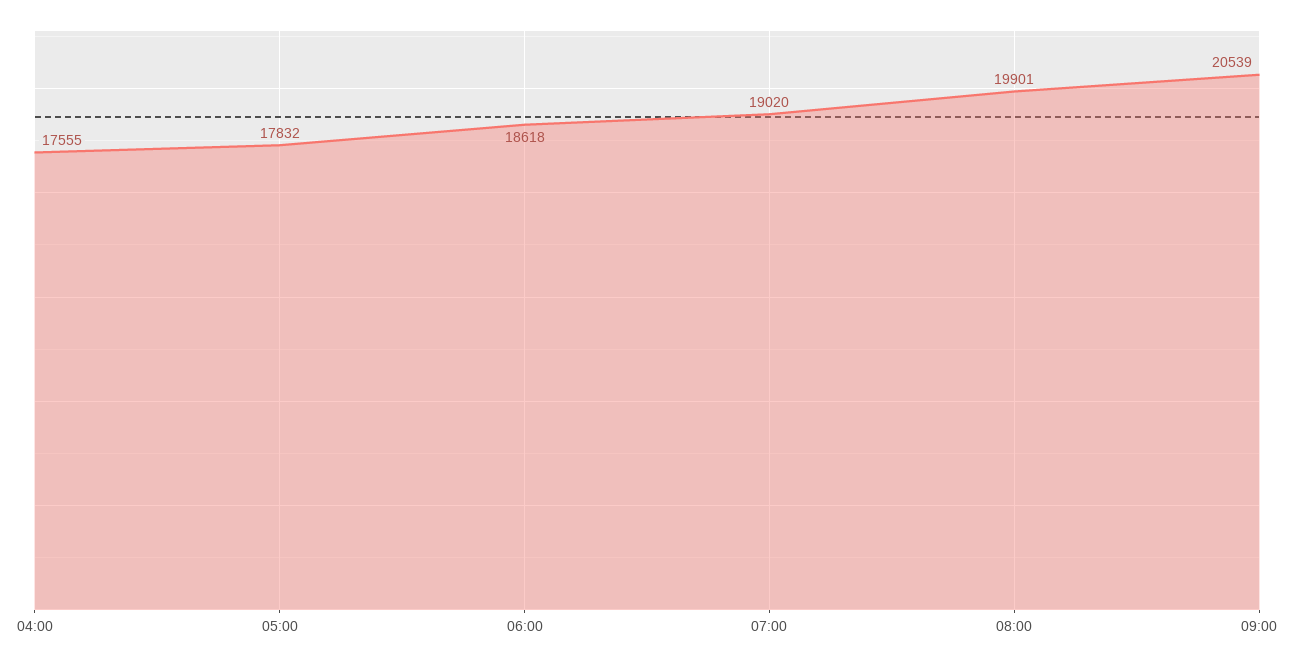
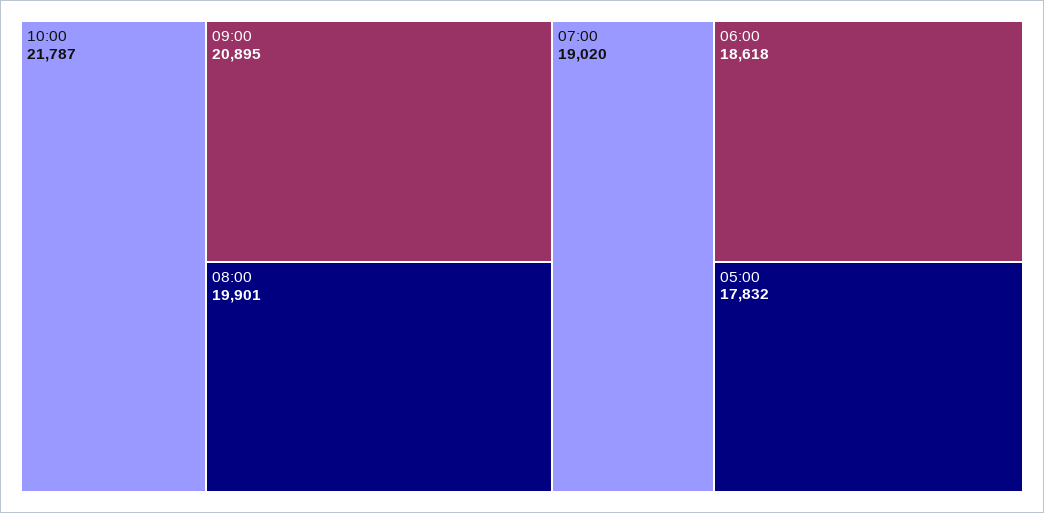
04:00: 17555 -> none
09:00: 20539 -> 20895
10:00: none -> 21787

